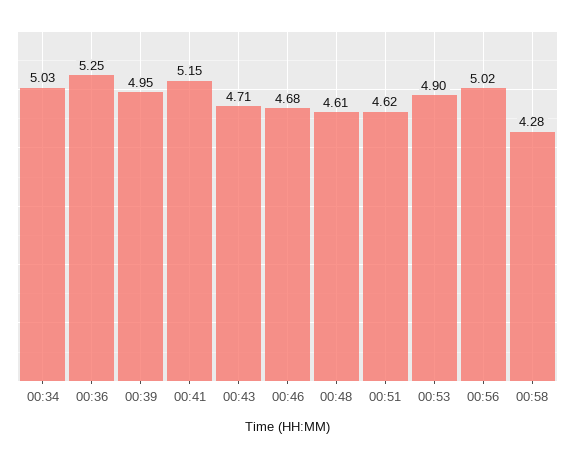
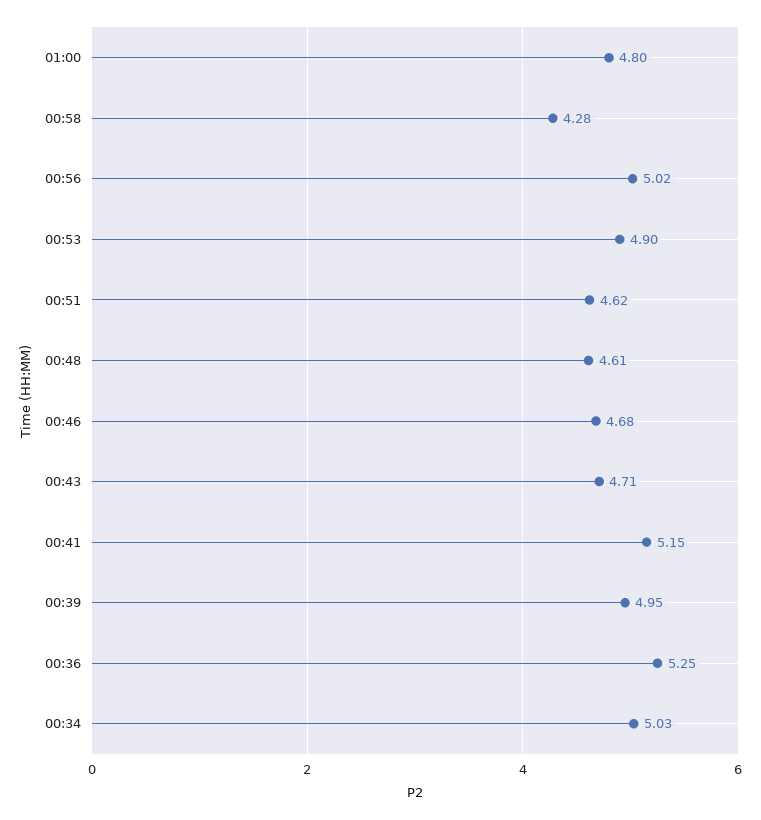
01:00: none -> 4.8

